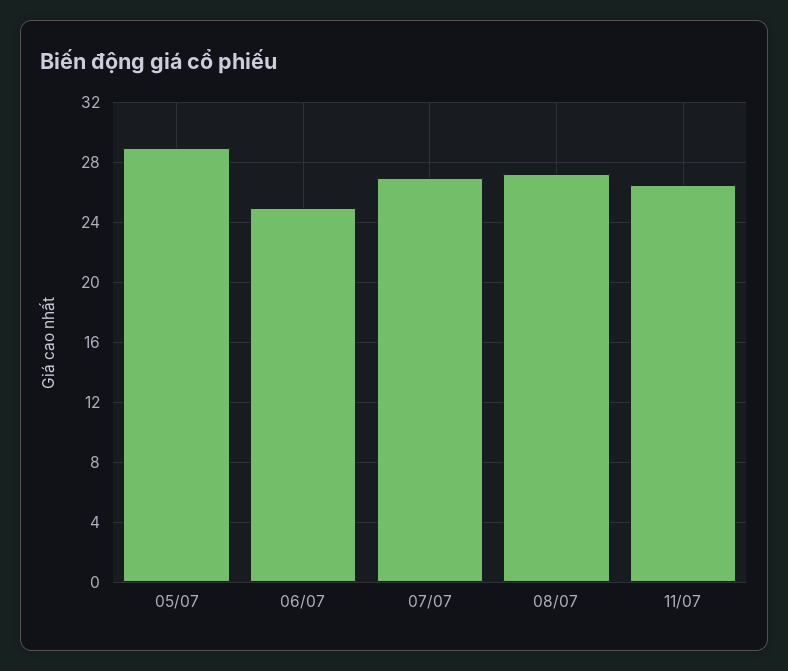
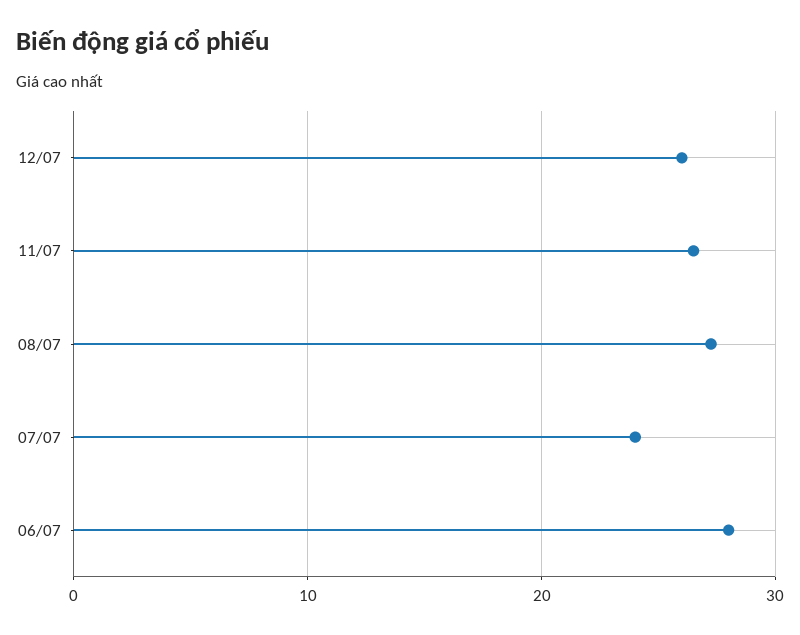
05/07: 29 -> none
06/07: 25 -> 28
07/07: 27 -> 24
12/07: none -> 26

